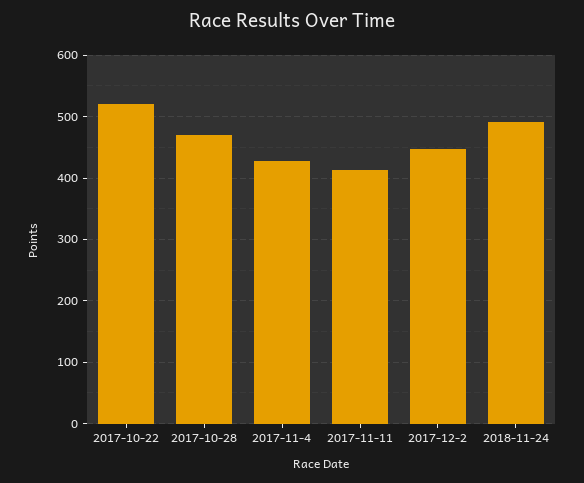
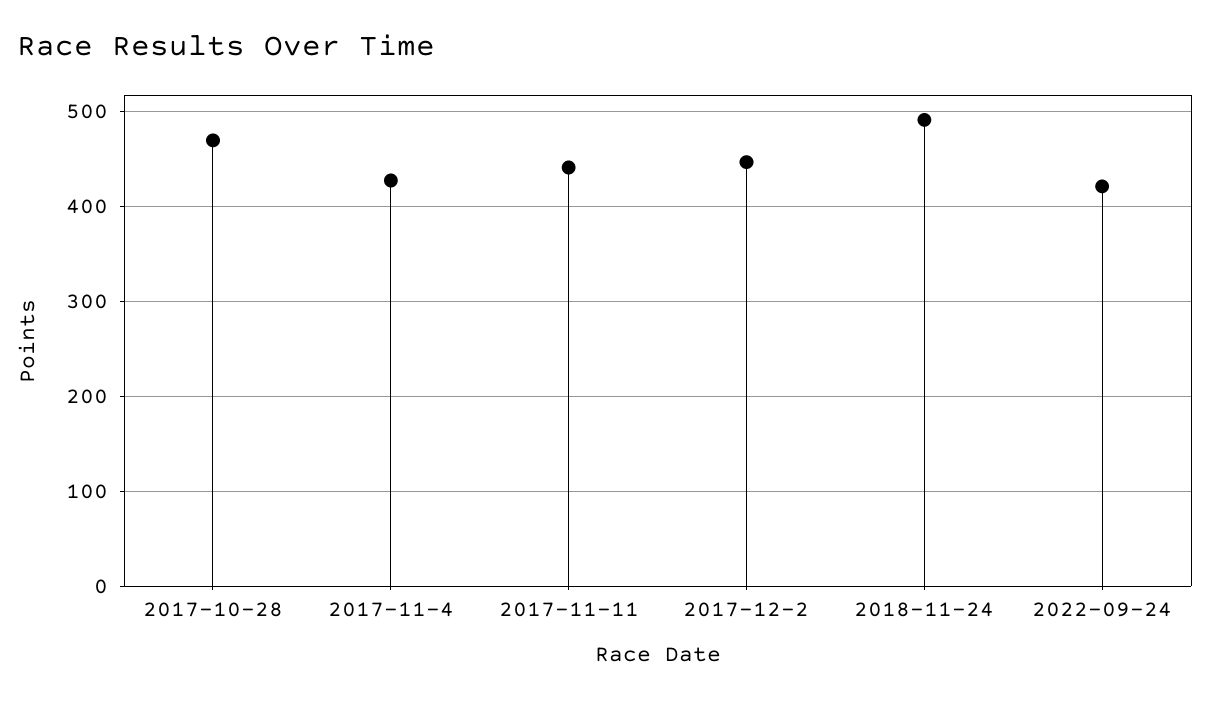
2017-10-22: 520 -> none
2017-11-11: 410 -> 440
2022-09-24: none -> 420

